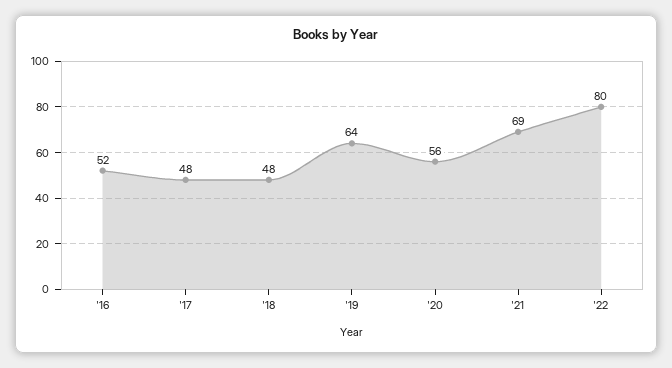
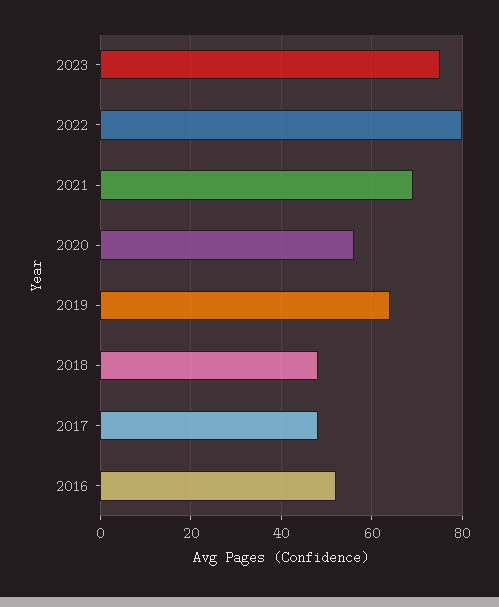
2023: none -> 75

